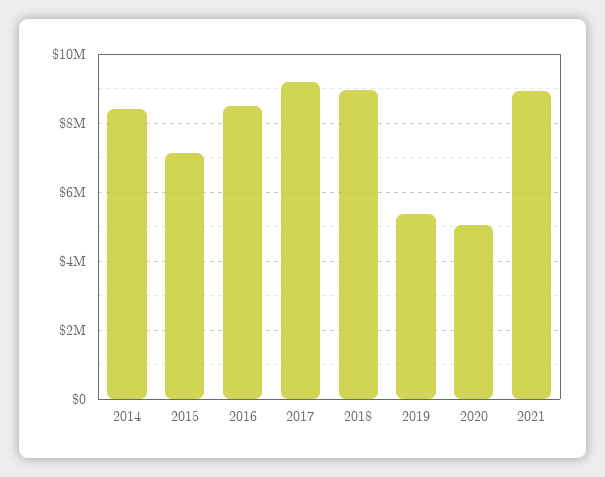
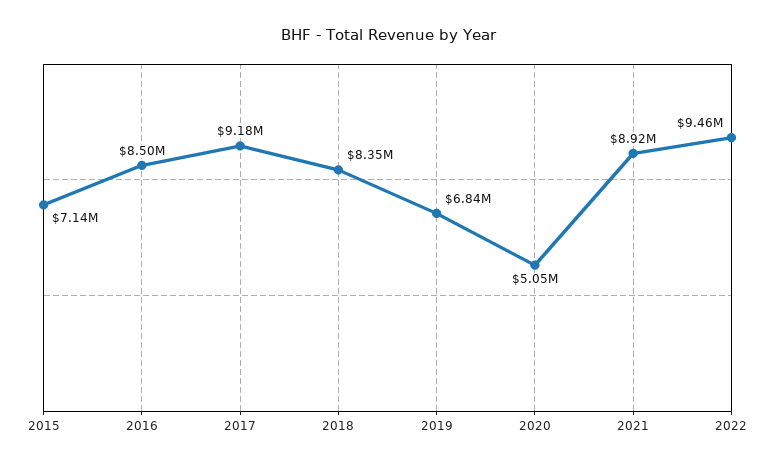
2014: 8400000 -> none
2018: 9000000 -> 8350000
2019: 5400000 -> 6840000
2022: none -> 9460000

